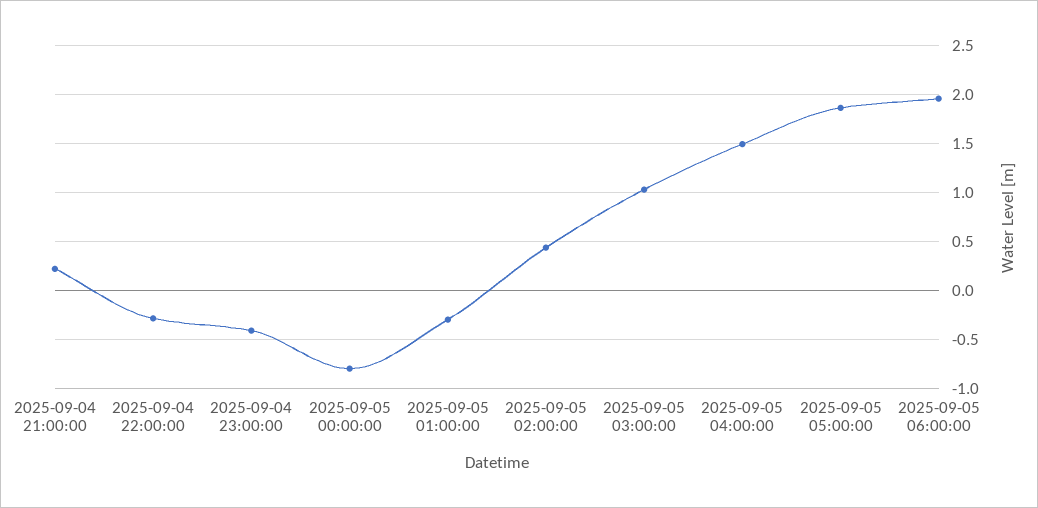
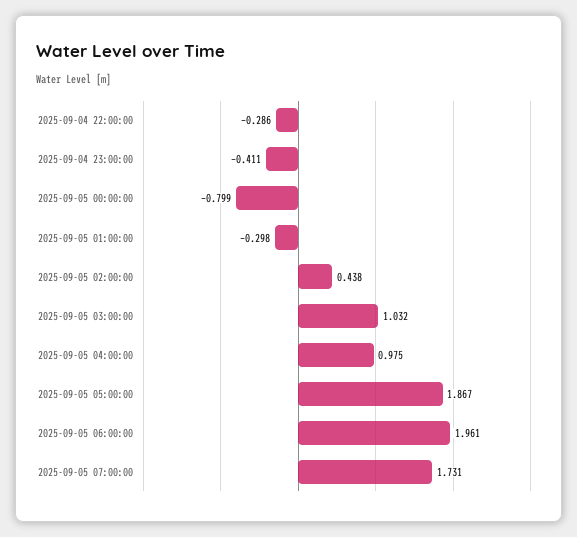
2025-09-04 21:00:00: 0.2 -> none
2025-09-05 04:00:00: 1.5 -> 0.975
2025-09-05 07:00:00: none -> 1.731

